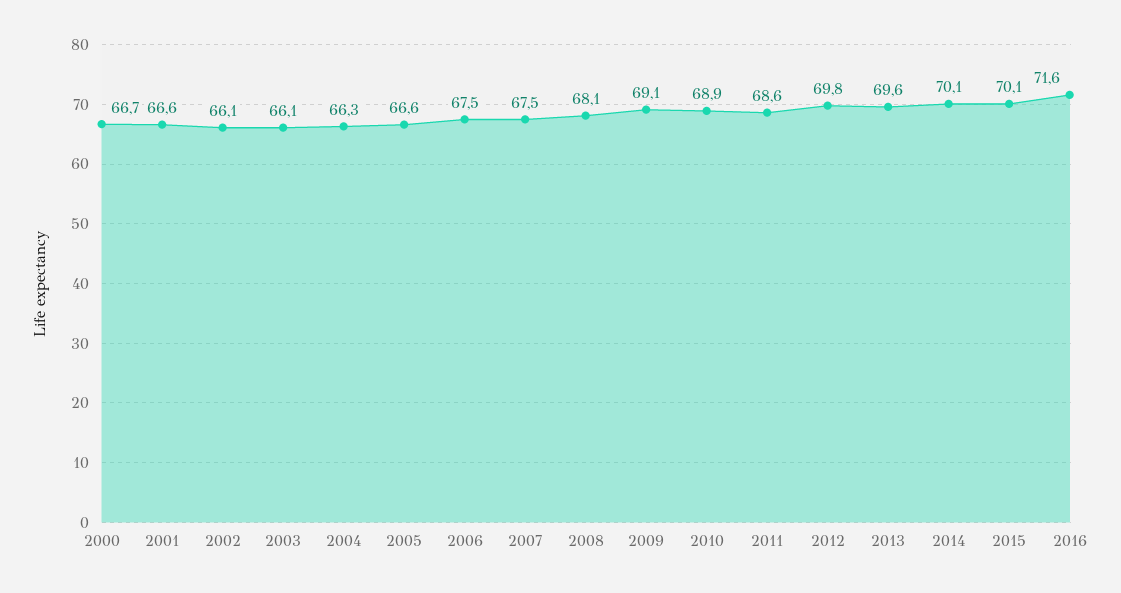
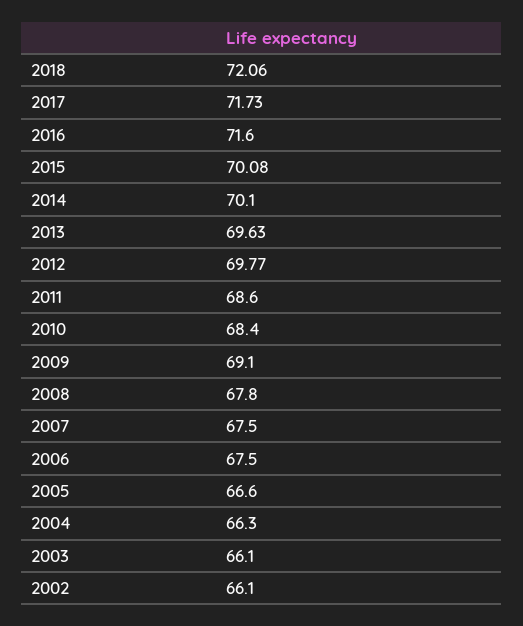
2000: 66.7 -> none
2001: 66.6 -> none
2008: 68.1 -> 67.8
2010: 68.9 -> 68.4
2018: none -> 72.06
2017: none -> 71.73

